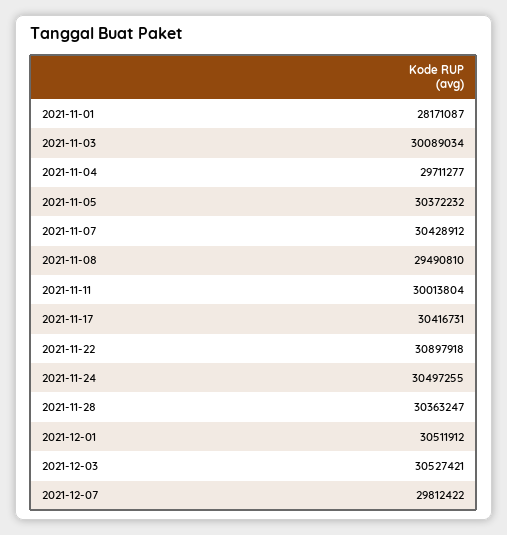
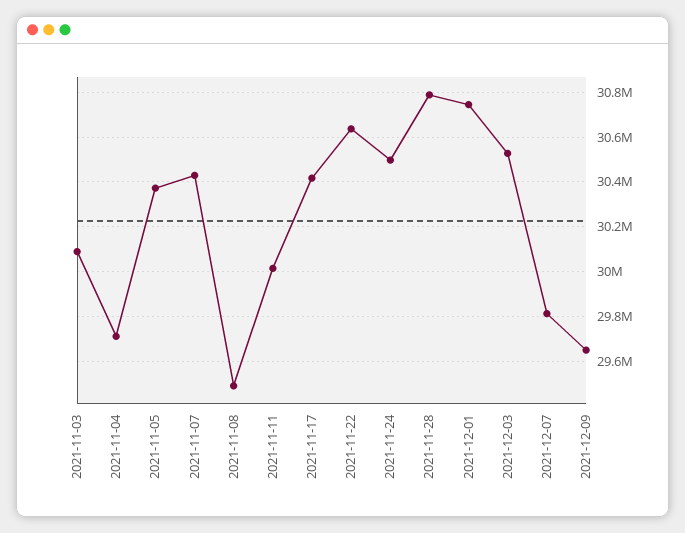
2021-11-01: 28171087 -> none
2021-11-22: 30897918 -> 30650000
2021-11-28: 30363247 -> 30800000
2021-12-01: 30511912 -> 30750000
2021-12-09: none -> 29650000

